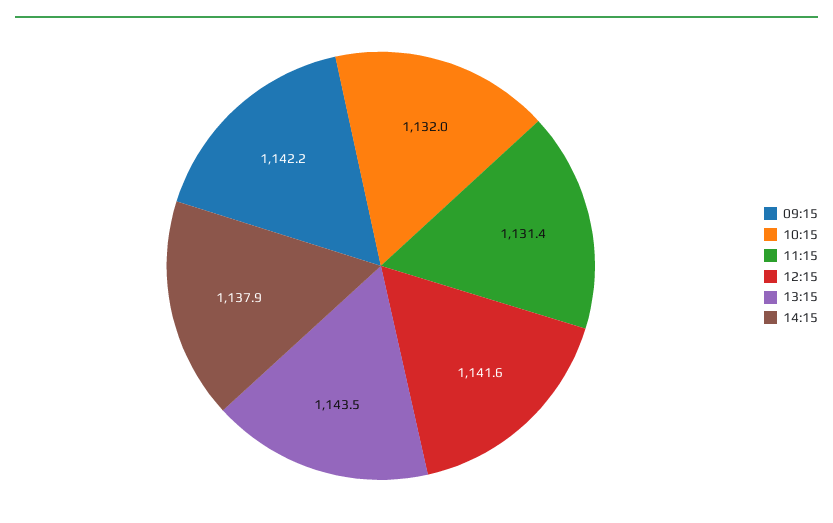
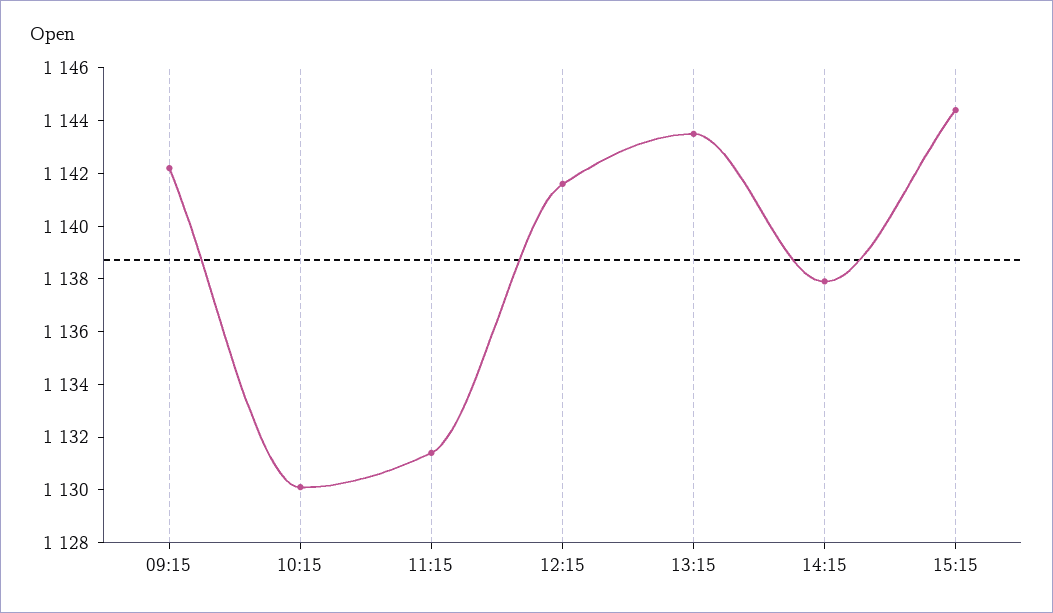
10:15: 1132 -> 1130
15:15: none -> 1144.5

